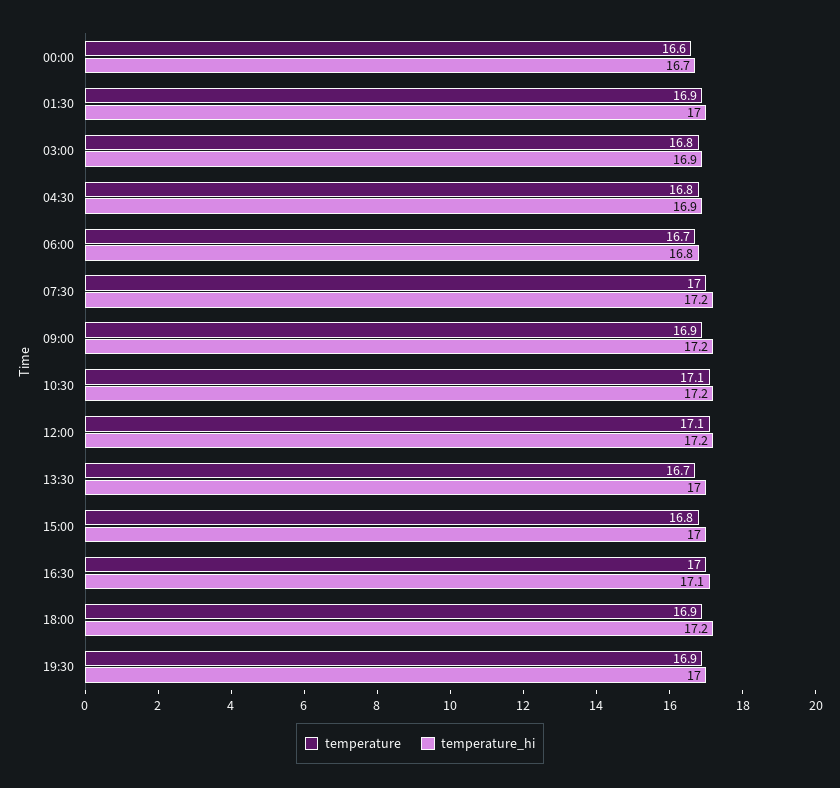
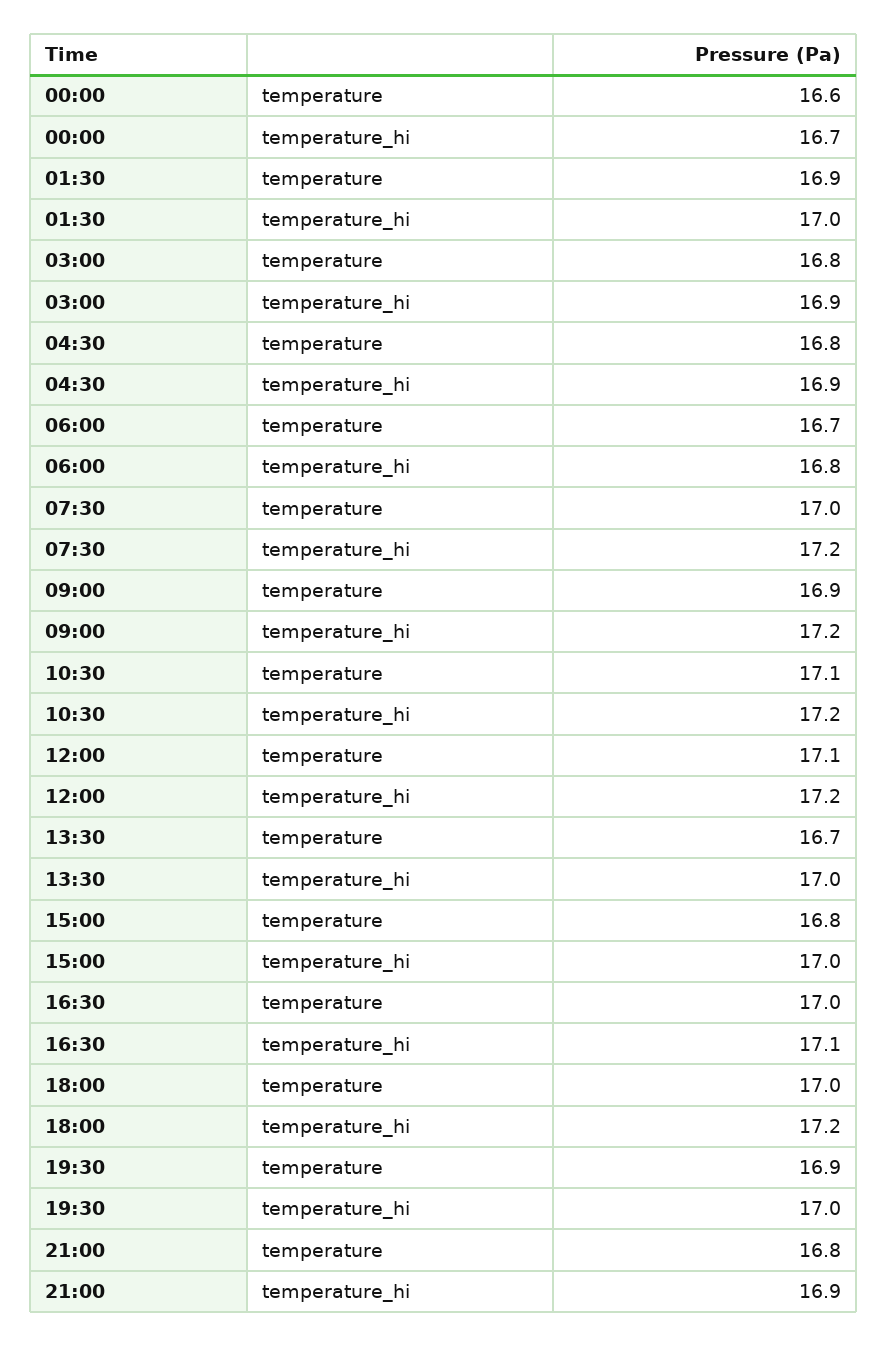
temperature, 18:00: 16.9 -> 17
temperature, 21:00: none -> 16.8
temperature_hi, 21:00: none -> 16.9

